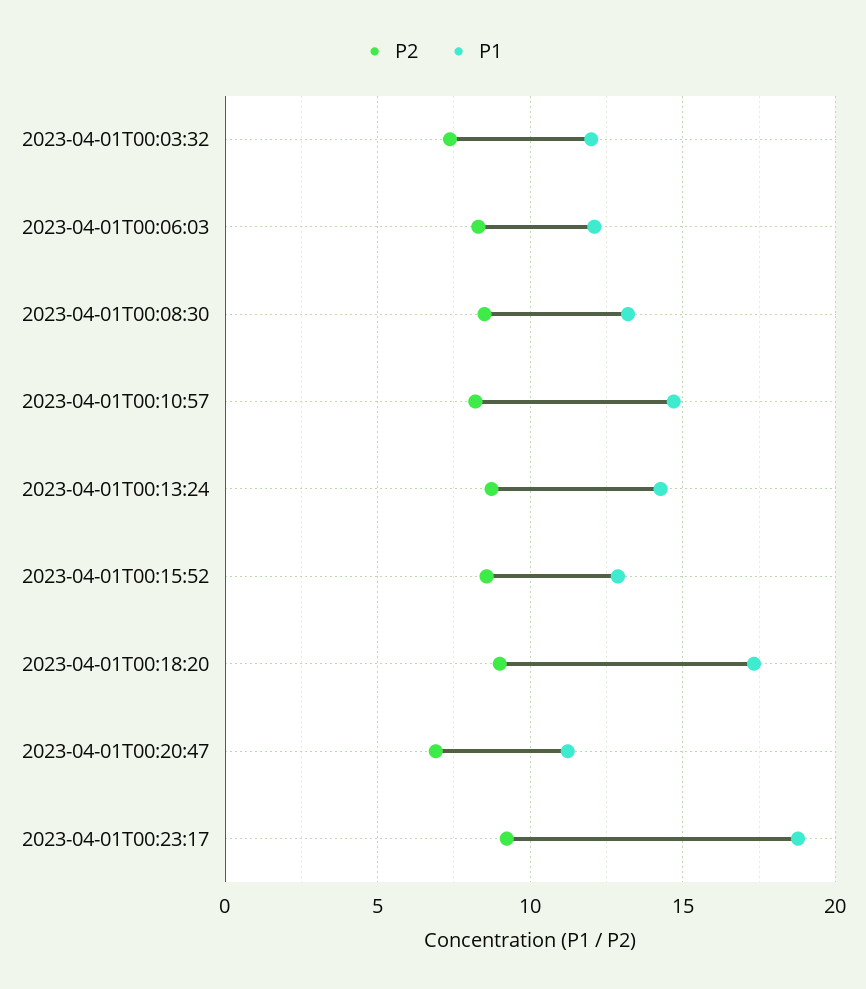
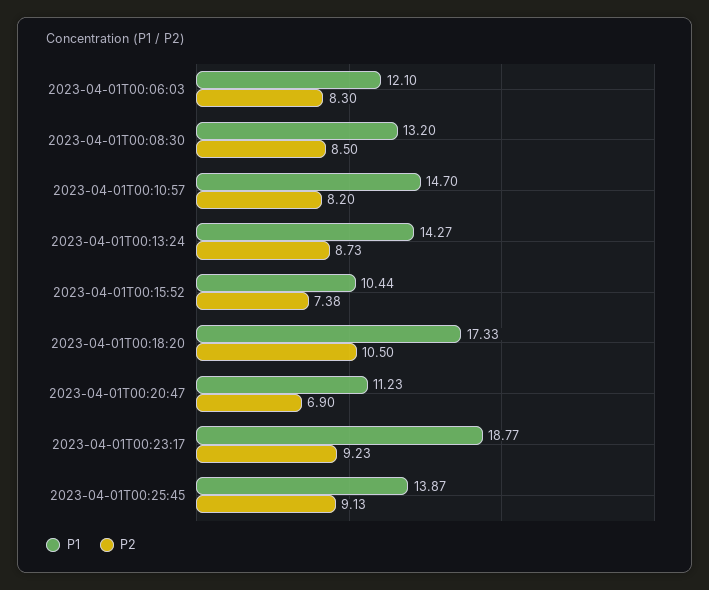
P2, 2023-04-01T00:03:32: 7.5 -> none
P1, 2023-04-01T00:03:32: 12 -> none
P2, 2023-04-01T00:15:52: 8.5 -> 7.38
P1, 2023-04-01T00:15:52: 13 -> 10.44
P2, 2023-04-01T00:18:20: 9 -> 10.5
P1, 2023-04-01T00:25:45: none -> 13.87
P2, 2023-04-01T00:25:45: none -> 9.13

